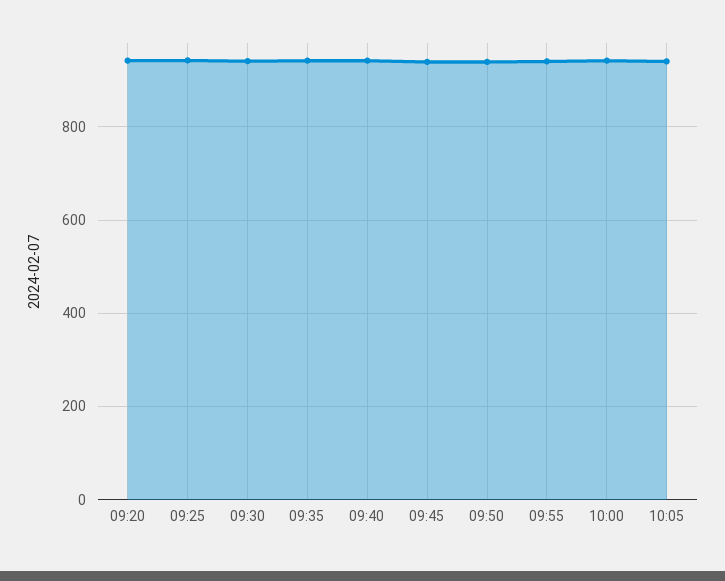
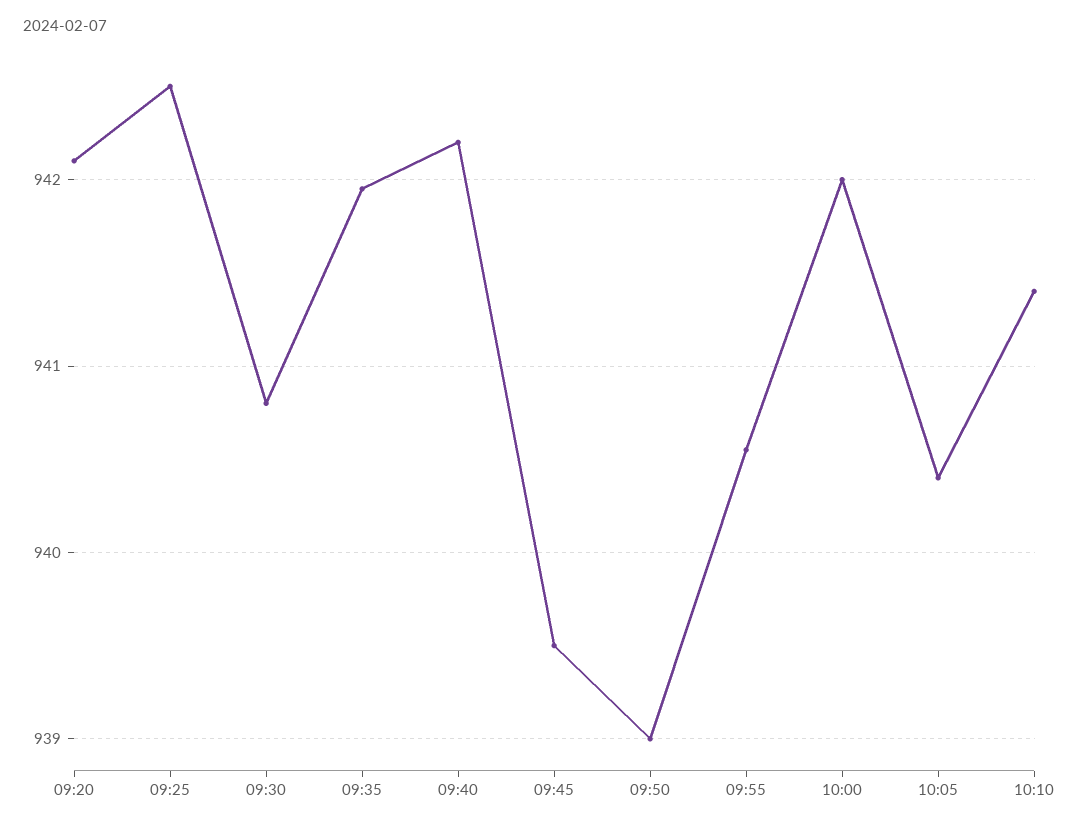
10:10: none -> 941.4

